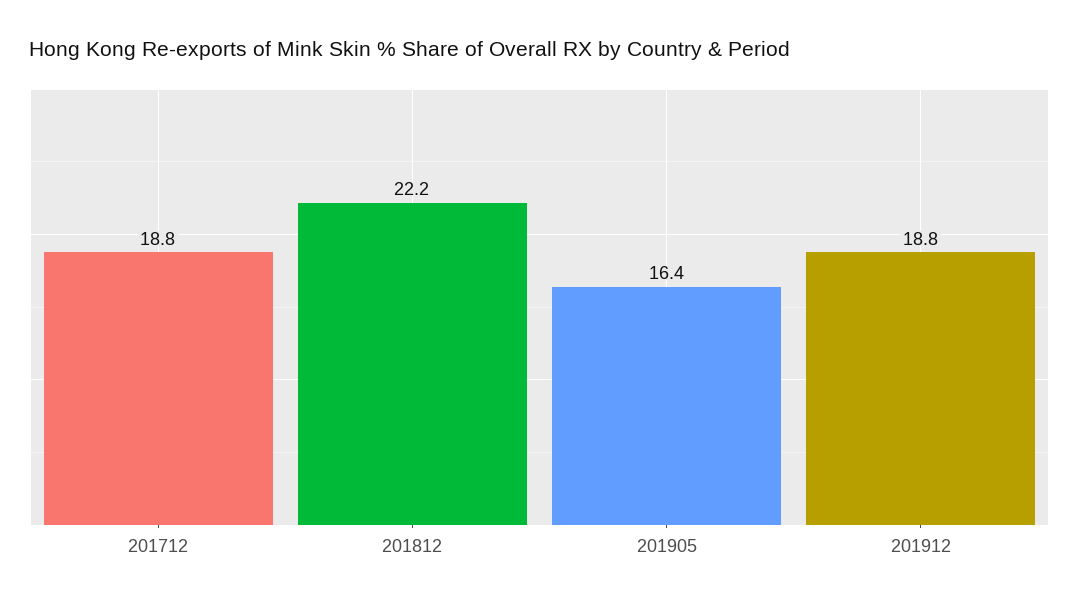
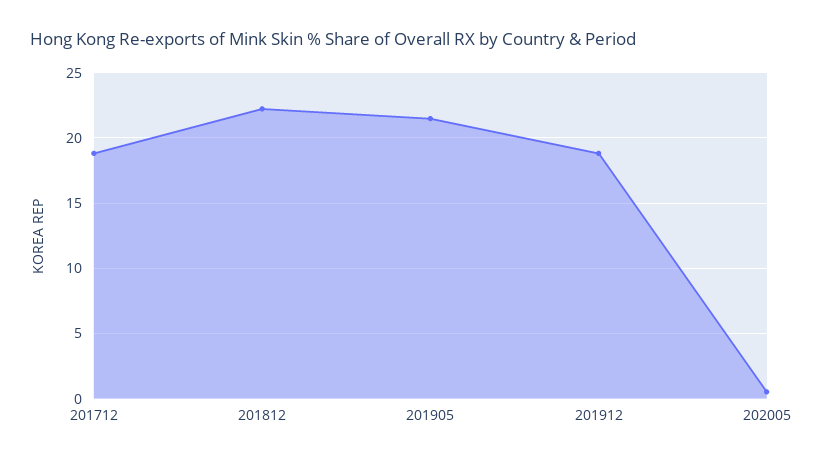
201905: 16.4 -> 21.5
202005: none -> 0.5

